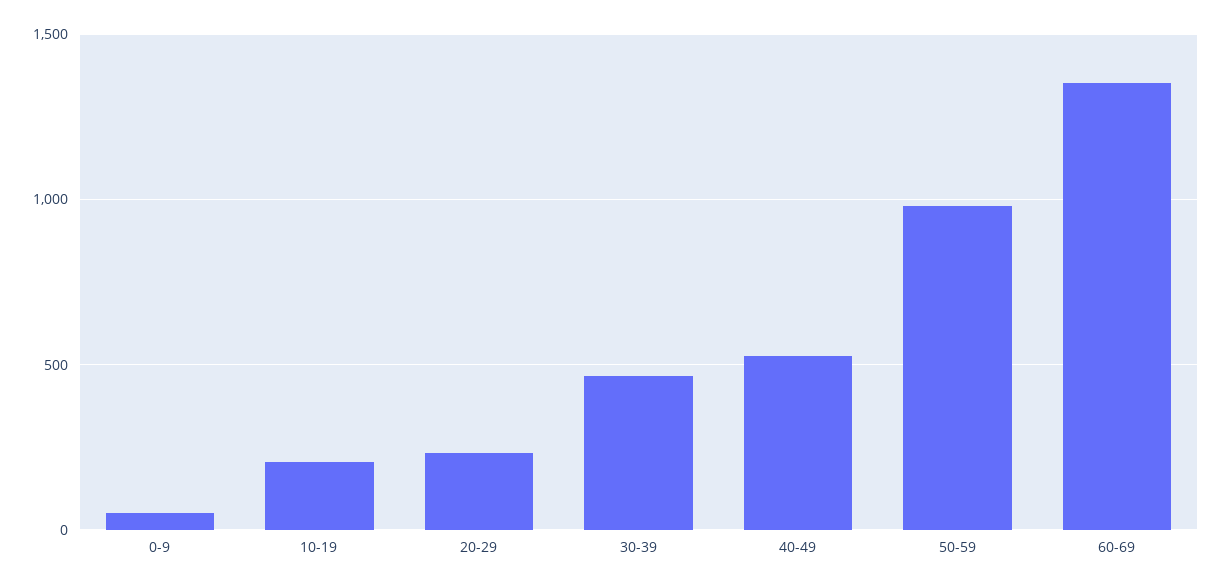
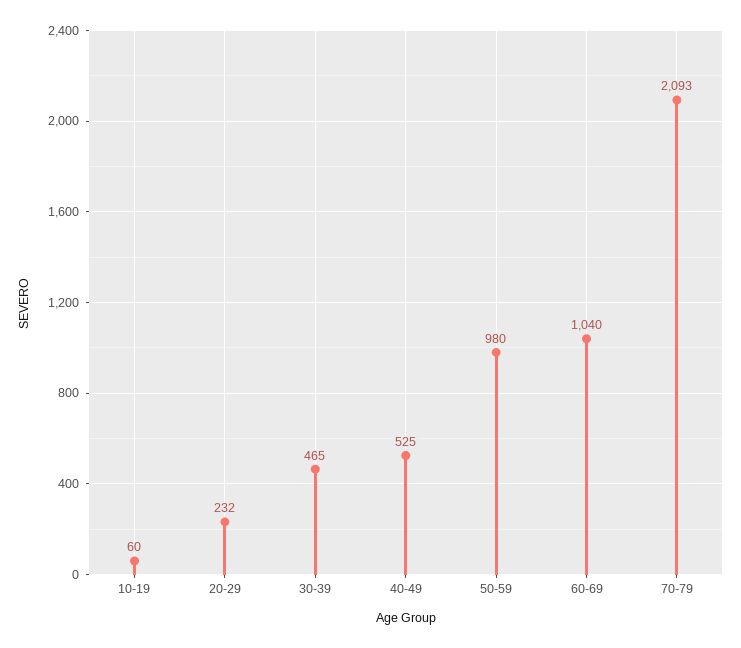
0-9: 50 -> none
10-19: 200 -> 60
60-69: 1350 -> 1040
70-79: none -> 2093

